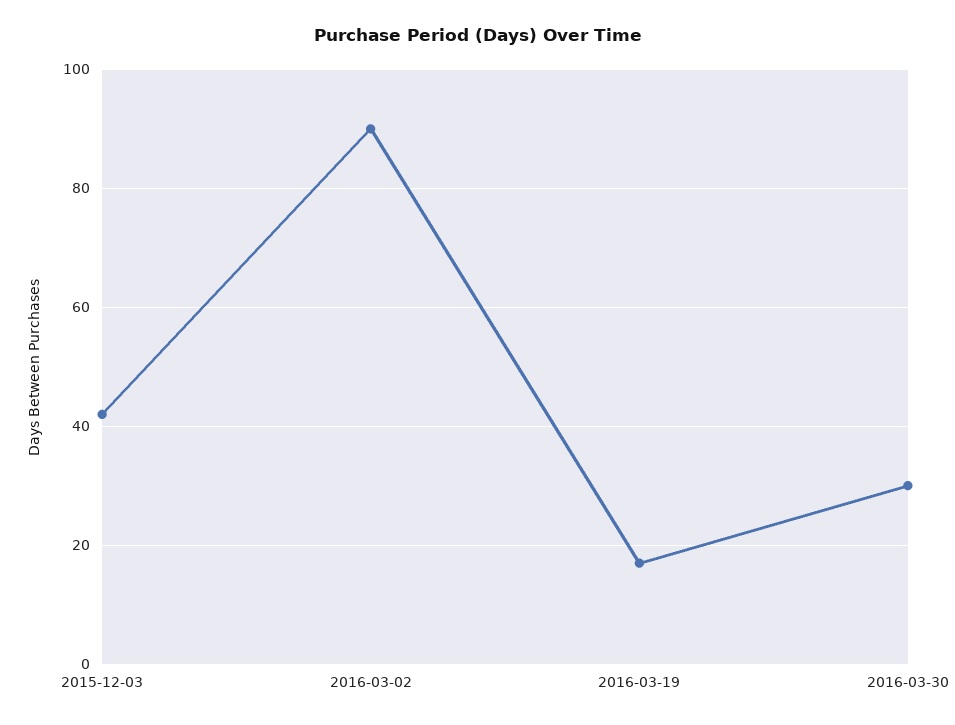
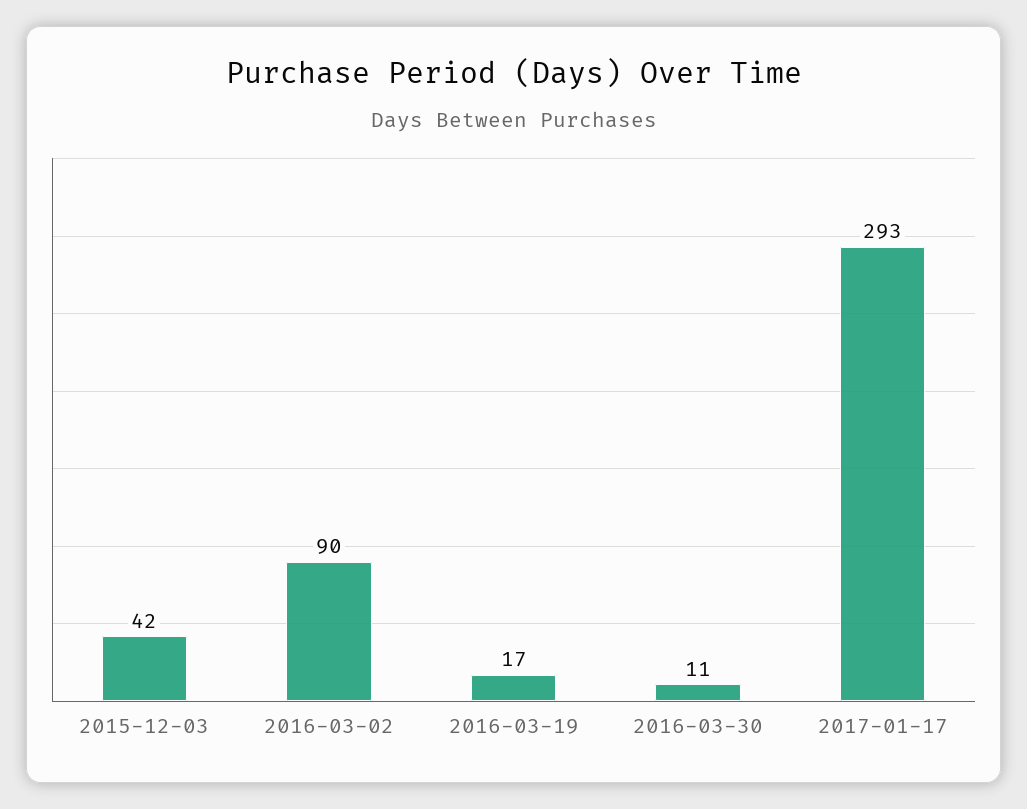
2016-03-30: 30 -> 11
2017-01-17: none -> 293

